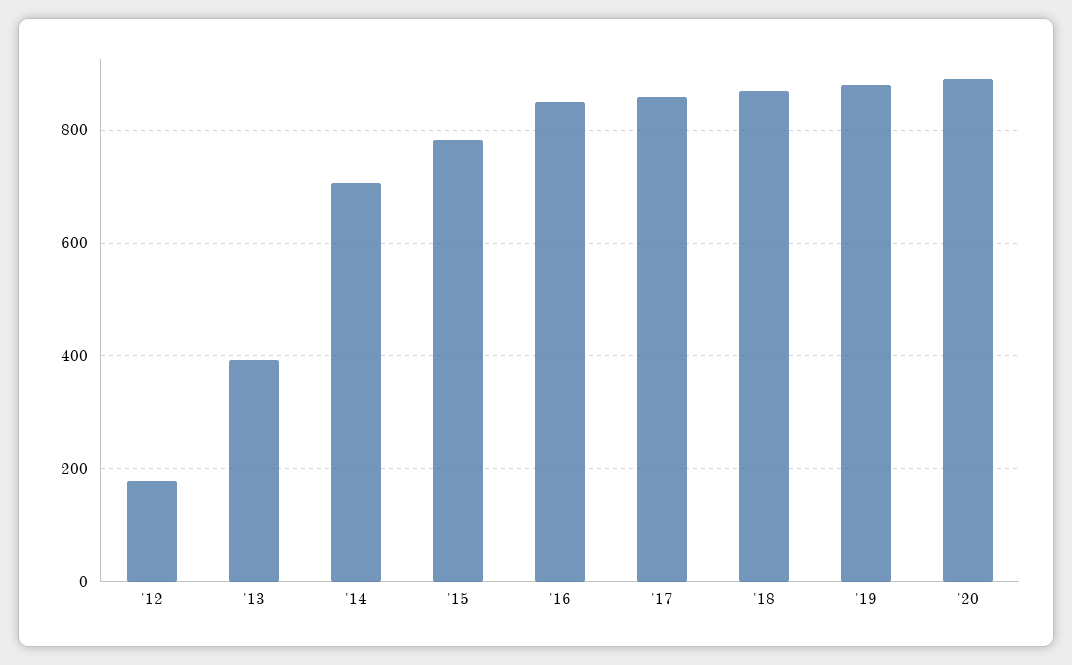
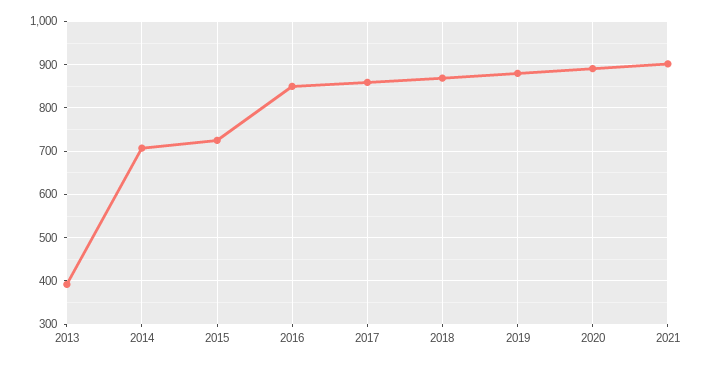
'12: 180 -> none
'15: 780 -> 720
2021: none -> 900

